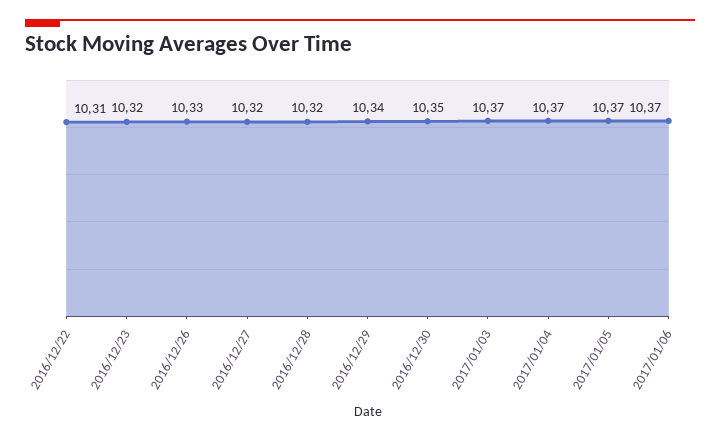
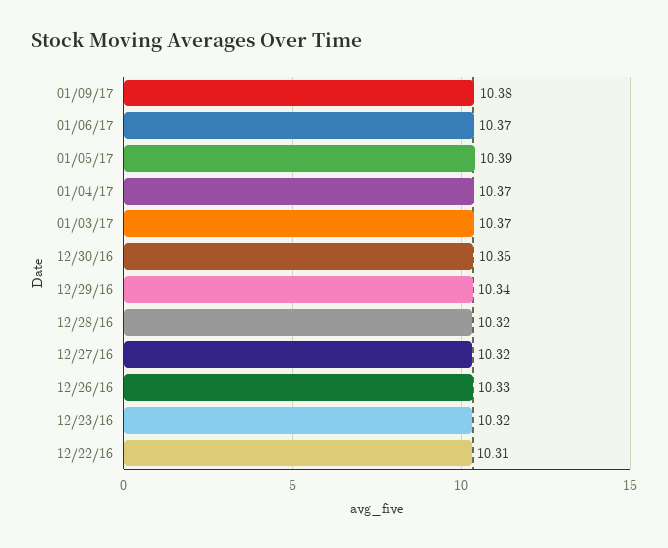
2017/01/05: 10.37 -> 10.39
01/09/17: none -> 10.38

